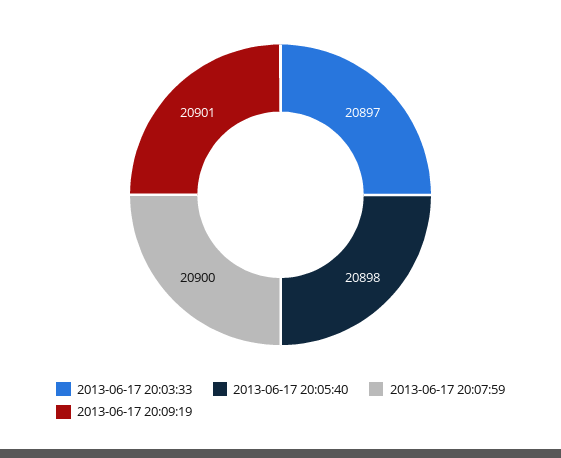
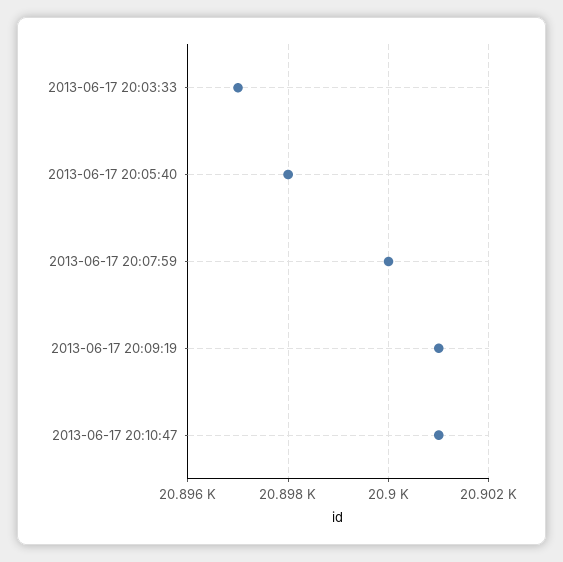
2013-06-17 20:10:47: none -> 20901

